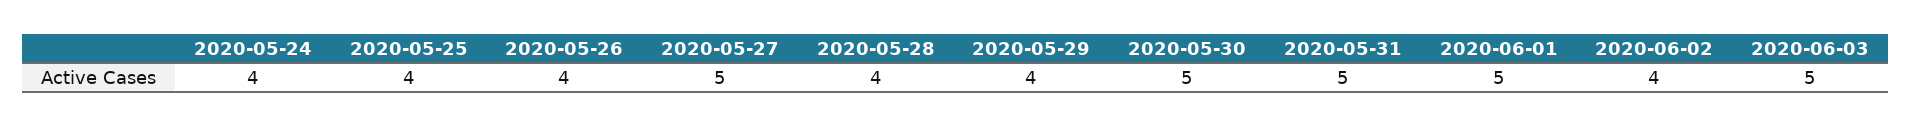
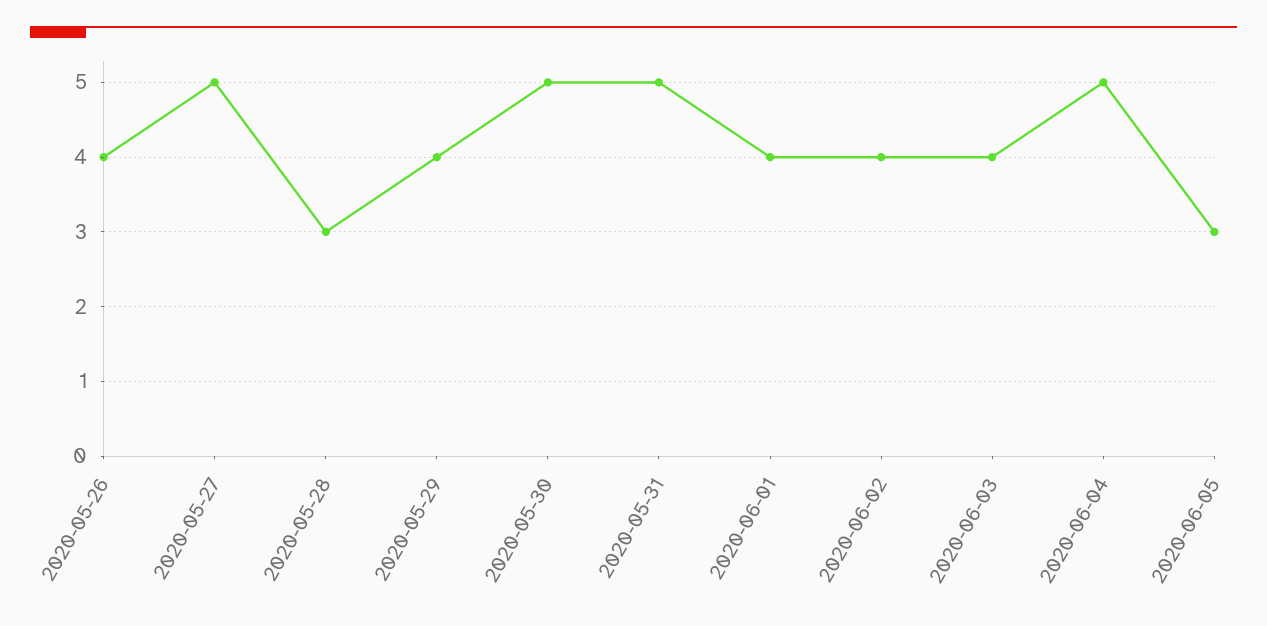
2020-05-24: 4 -> none
2020-05-25: 4 -> none
2020-05-28: 4 -> 3
2020-06-01: 5 -> 4
2020-06-03: 5 -> 4
2020-06-04: none -> 5
2020-06-05: none -> 3

